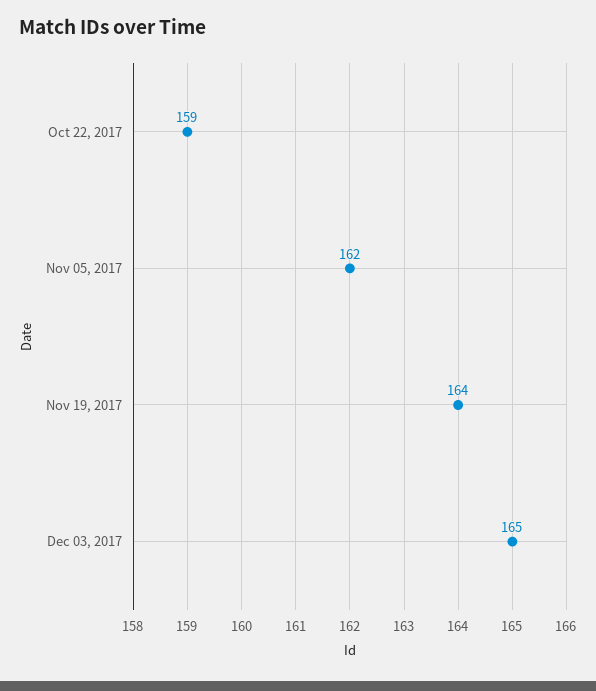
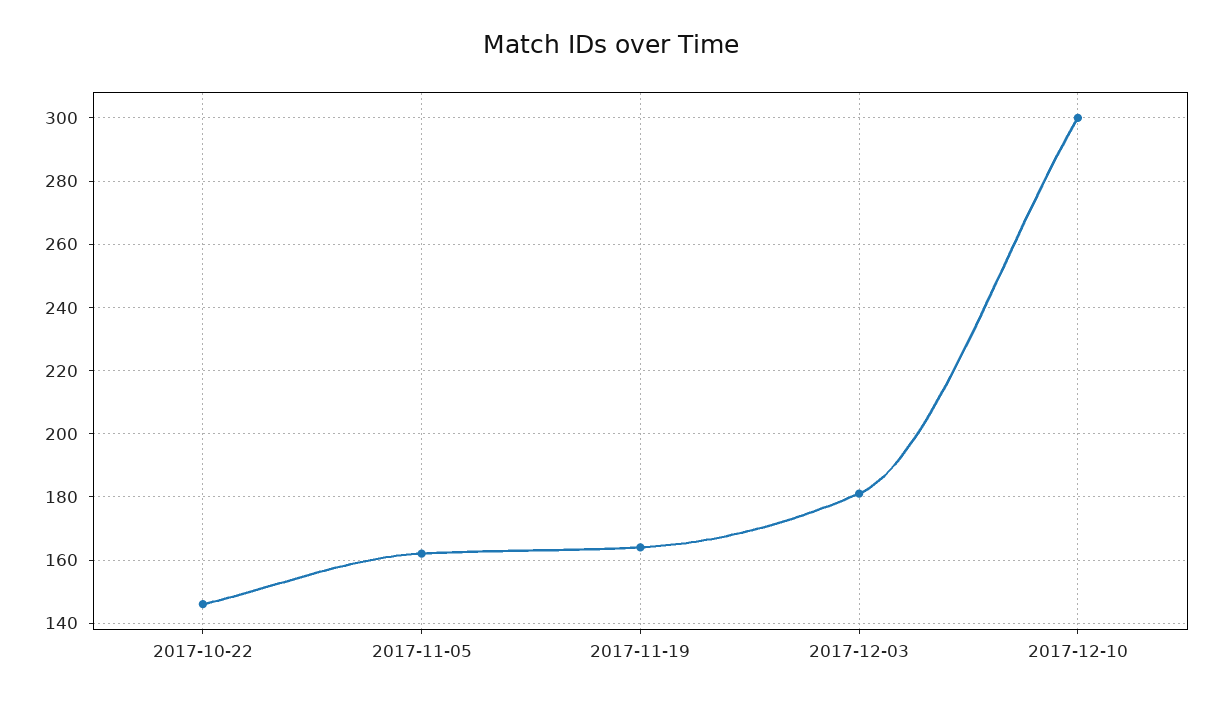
Oct 22, 2017: 159 -> 145
Dec 03, 2017: 165 -> 180
2017-12-10: none -> 300

